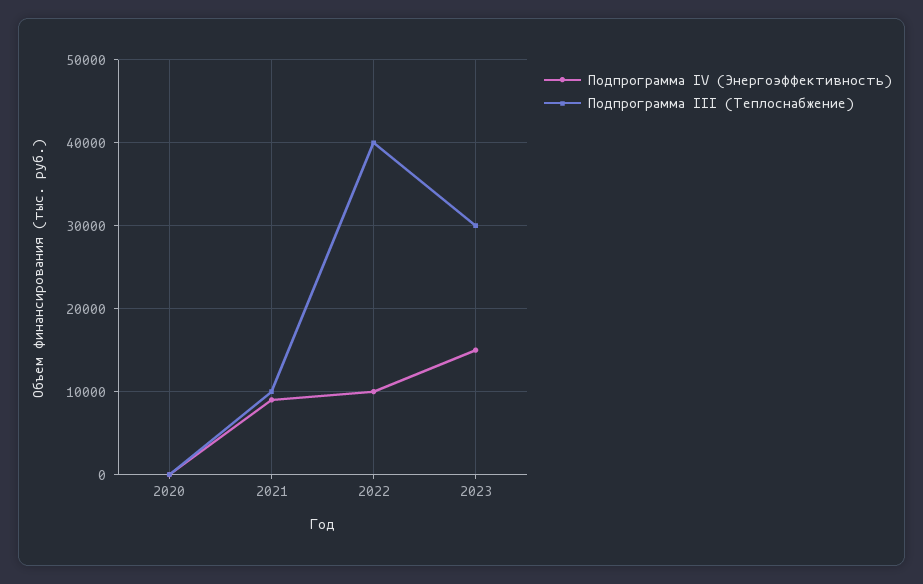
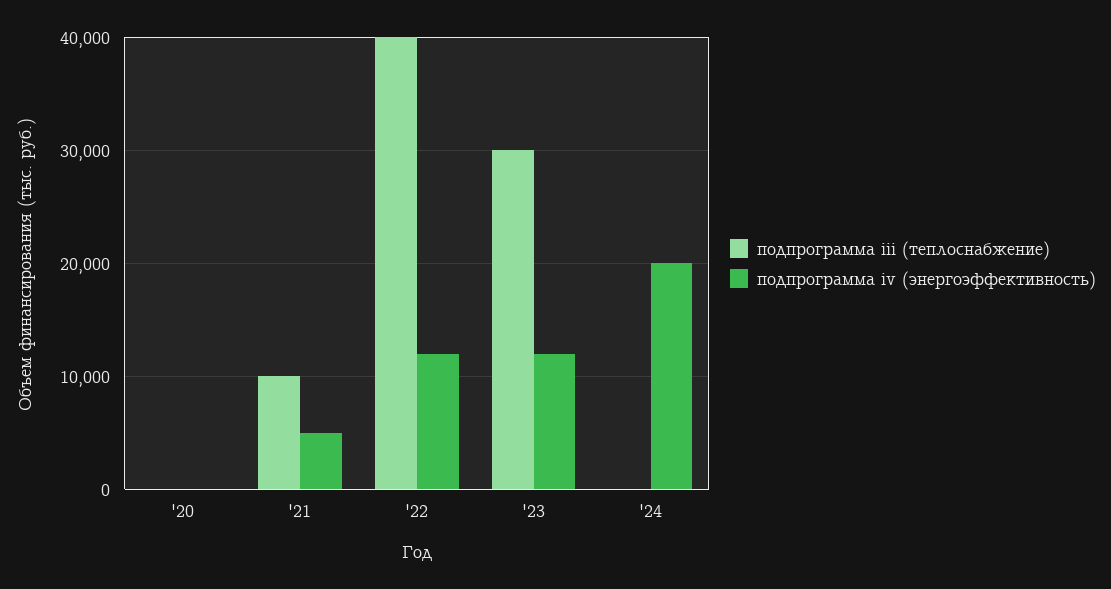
Подпрограмма IV (Энергоэффективность), 2021: 9000 -> 5000
Подпрограмма IV (Энергоэффективность), 2022: 10000 -> 12000
Подпрограмма IV (Энергоэффективность), 2023: 15000 -> 12000
Подпрограмма III (Теплоснабжение), '24: none -> 0
Подпрограмма IV (Энергоэффективность), '24: none -> 20000

